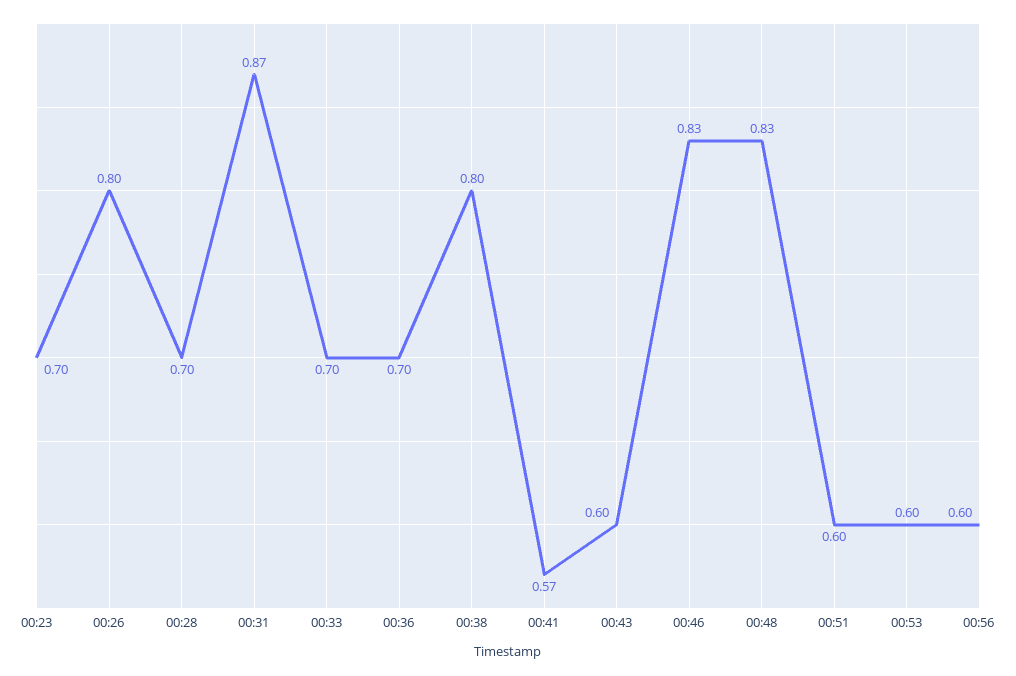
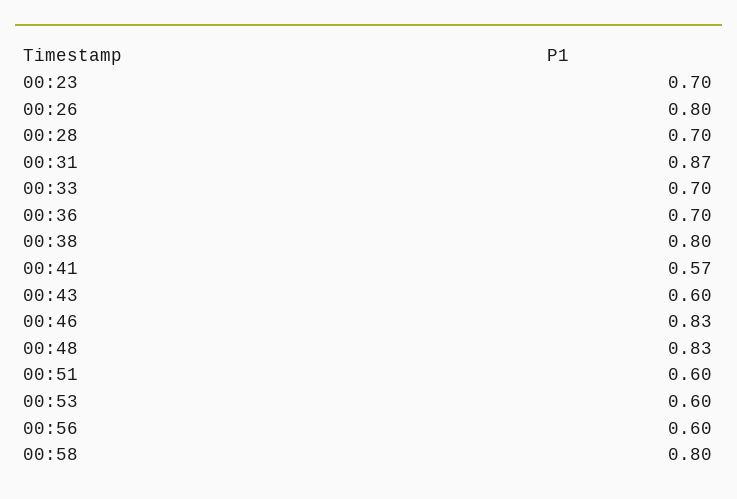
00:58: none -> 0.8

